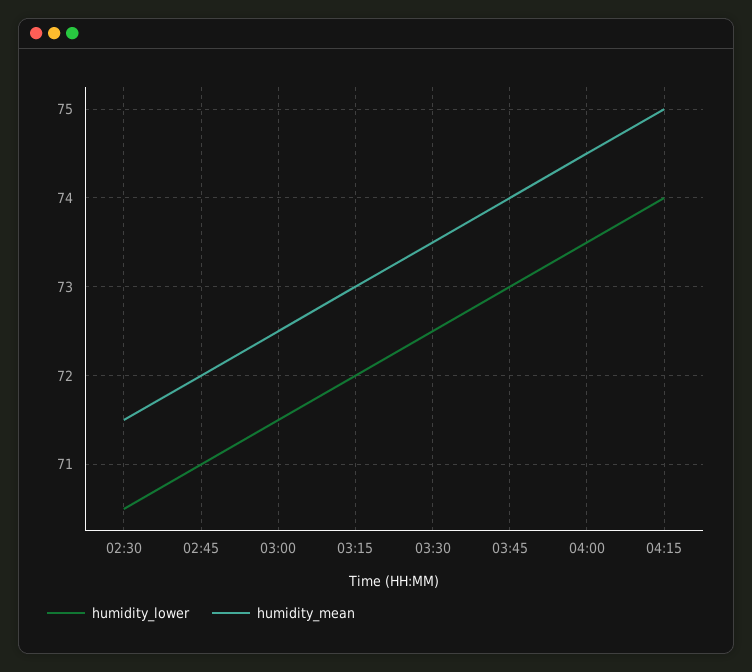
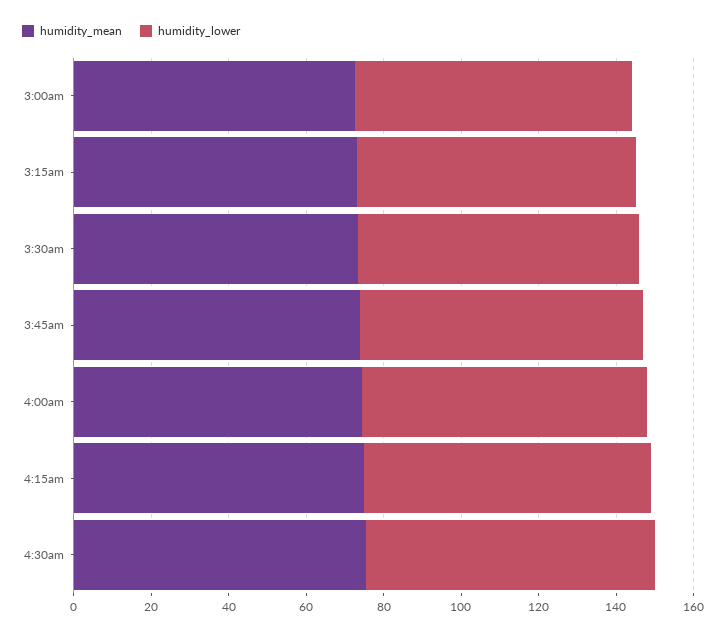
humidity_lower, 02:30: 70.5 -> none
humidity_mean, 02:30: 71.5 -> none
humidity_lower, 02:45: 71 -> none
humidity_mean, 02:45: 72 -> none
humidity_mean, 4:30am: none -> 75
humidity_lower, 4:30am: none -> 75

